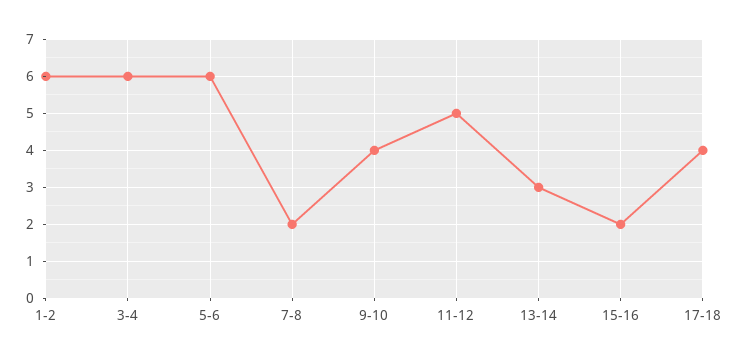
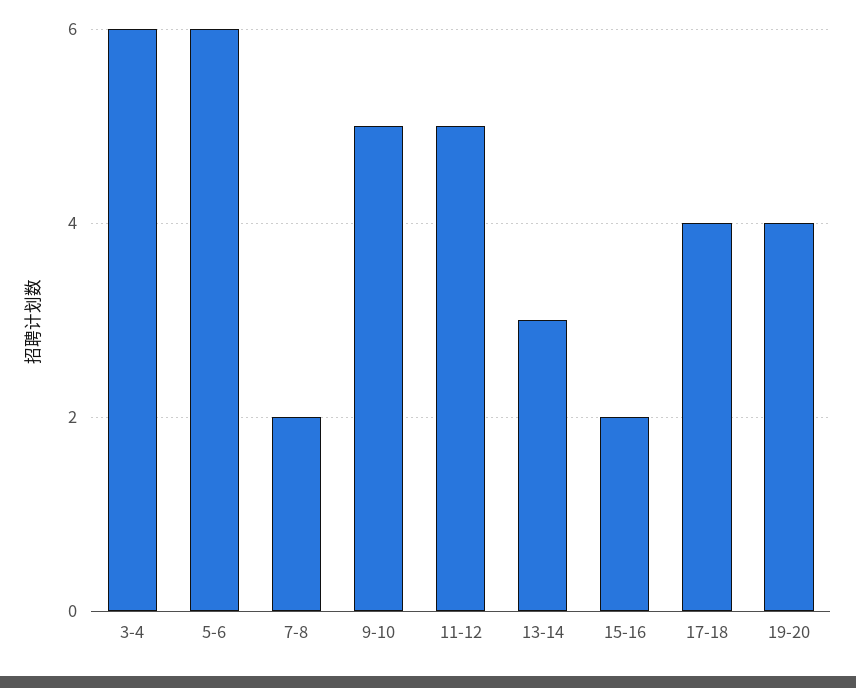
1-2: 6 -> none
9-10: 4 -> 5
19-20: none -> 4

